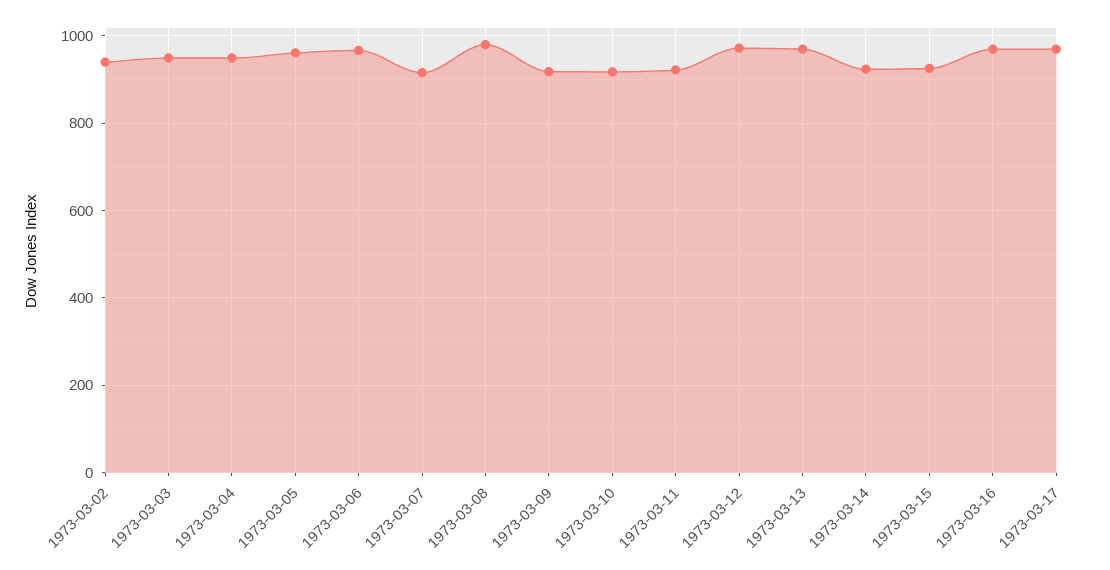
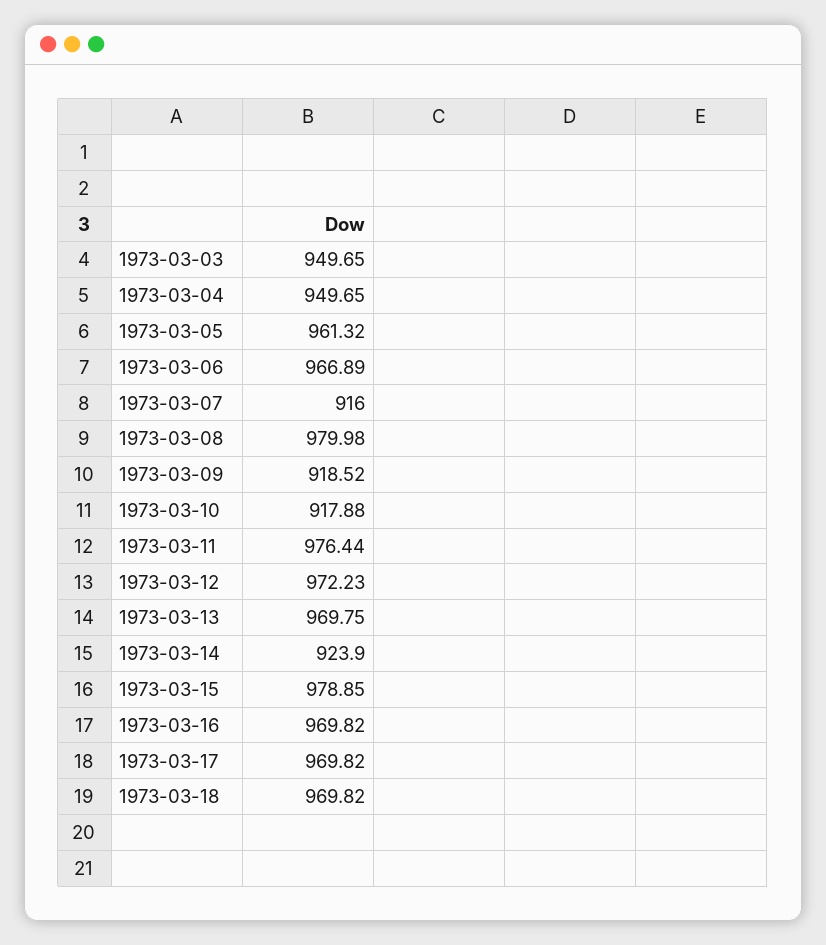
1973-03-02: 940 -> none
1973-03-11: 920 -> 976.44
1973-03-15: 920 -> 978.85
1973-03-18: none -> 969.82

